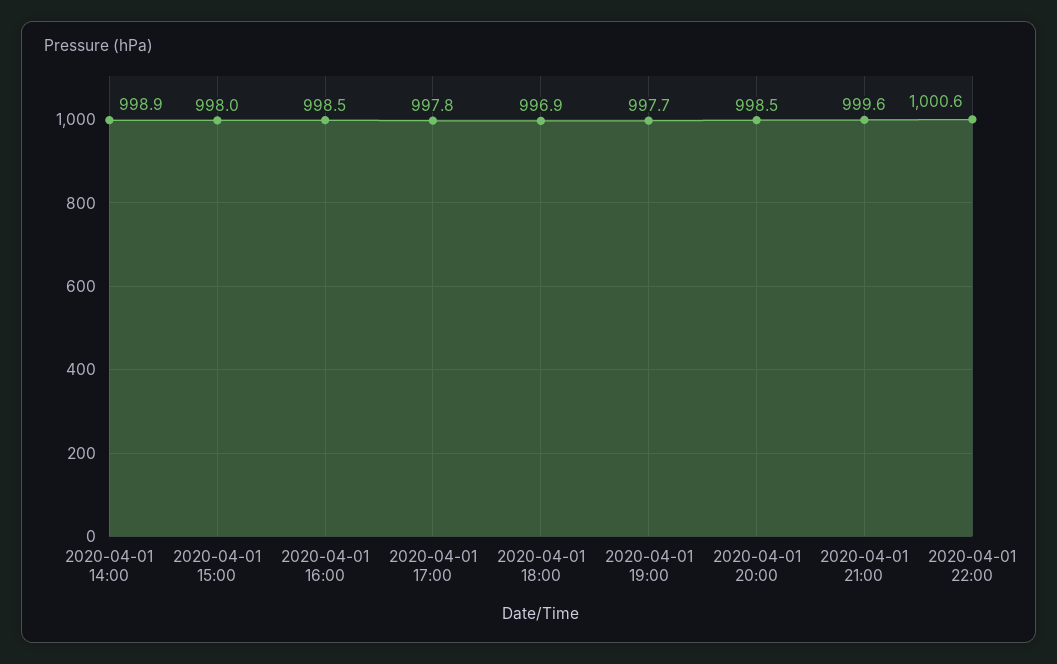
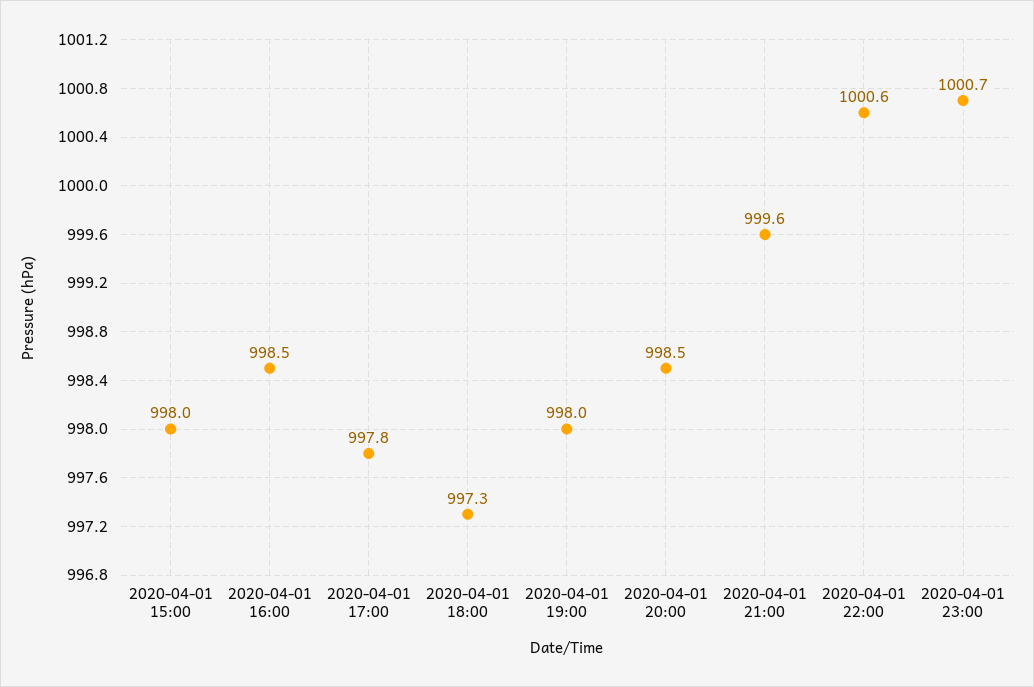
2020-04-01 14:00: 998.9 -> none
2020-04-01 18:00: 996.9 -> 997.3
2020-04-01 19:00: 997.7 -> 998
2020-04-01 23:00: none -> 1000.7

